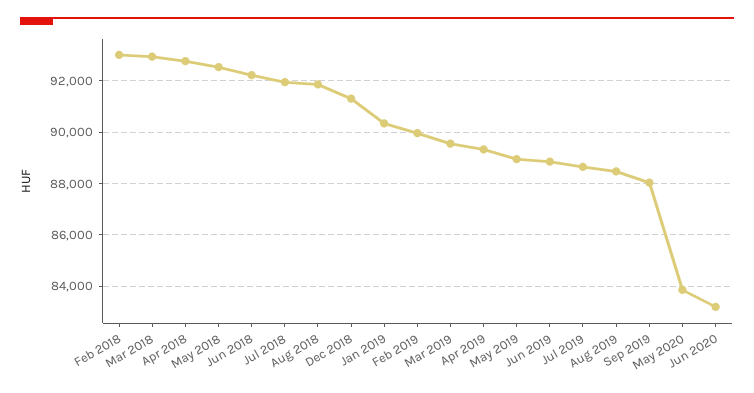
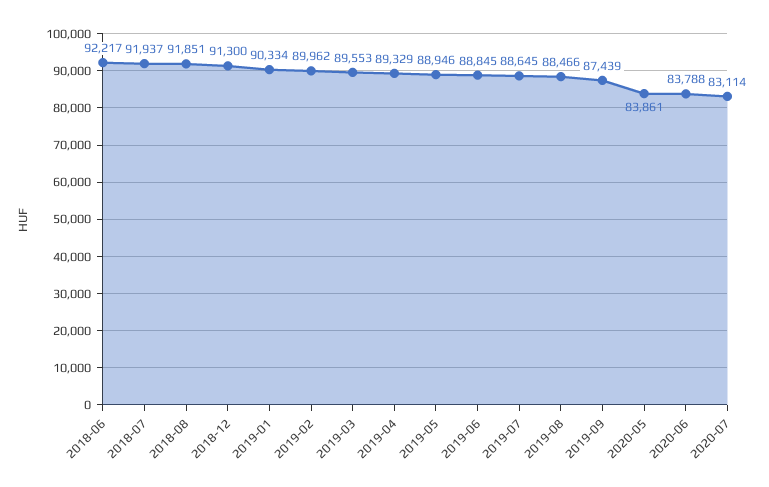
Feb 2018: 93000 -> none
Mar 2018: 93000 -> none
Apr 2018: 92750 -> none
May 2018: 92500 -> none
Sep 2019: 88000 -> 87439
Jun 2020: 83250 -> 83788
2020-07: none -> 83114

